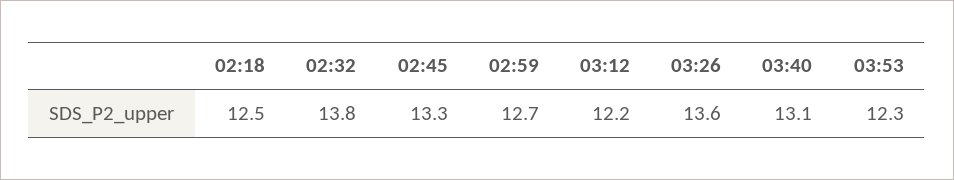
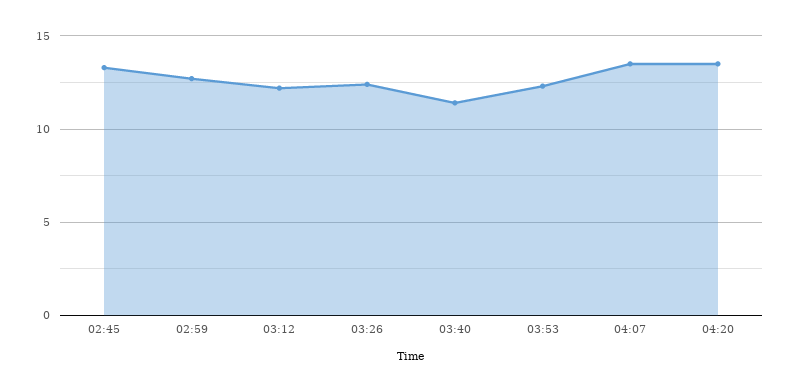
02:18: 12.5 -> none
02:32: 13.8 -> none
03:26: 13.6 -> 12.5
03:40: 13.1 -> 11.5
04:07: none -> 13.5
04:20: none -> 13.5

